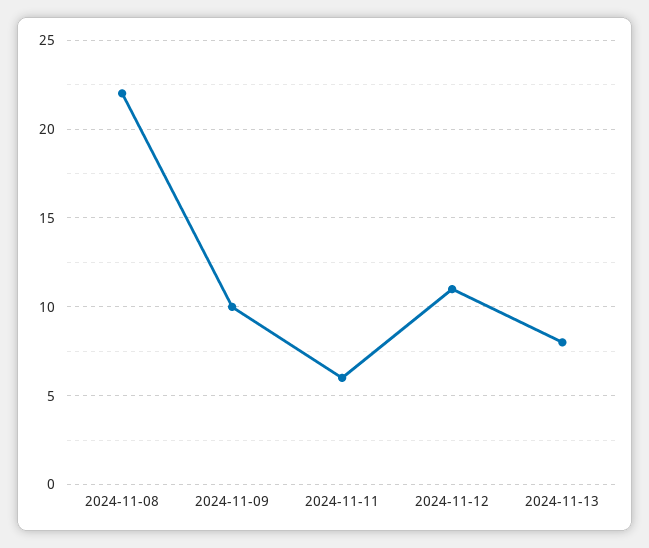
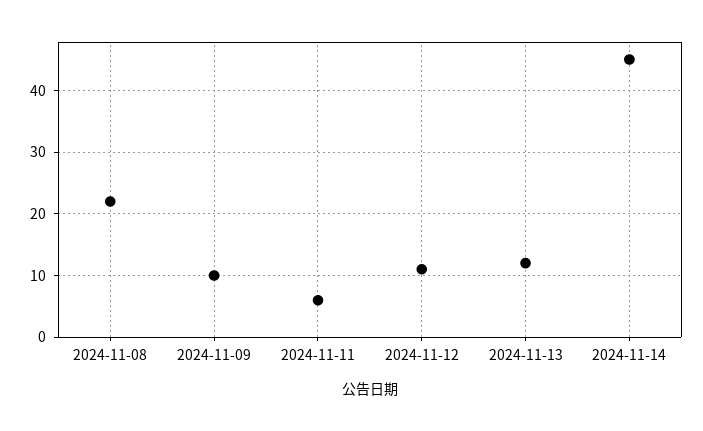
2024-11-13: 8 -> 12
2024-11-14: none -> 45

